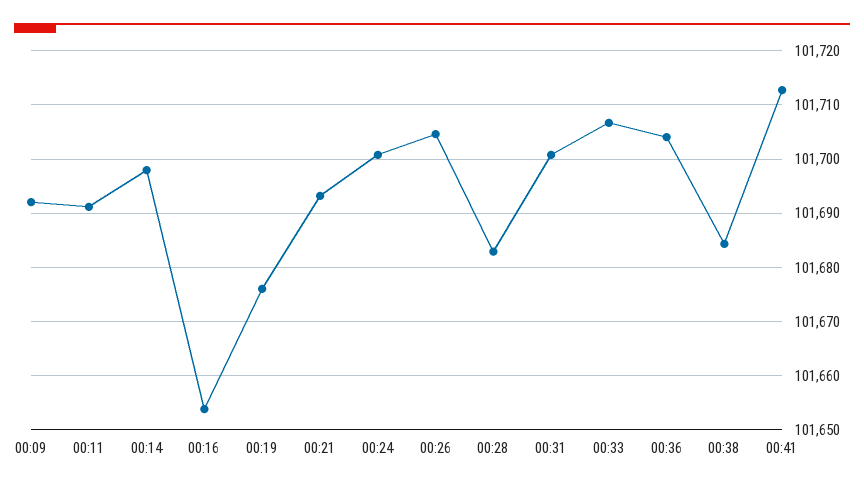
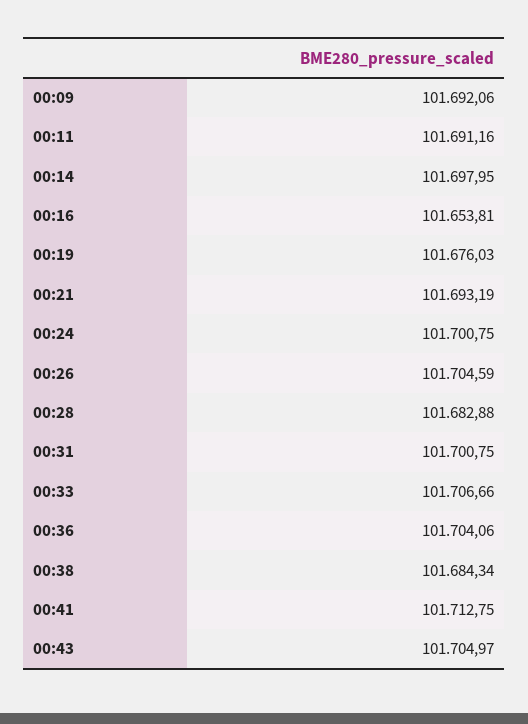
00:43: none -> 101704.97

